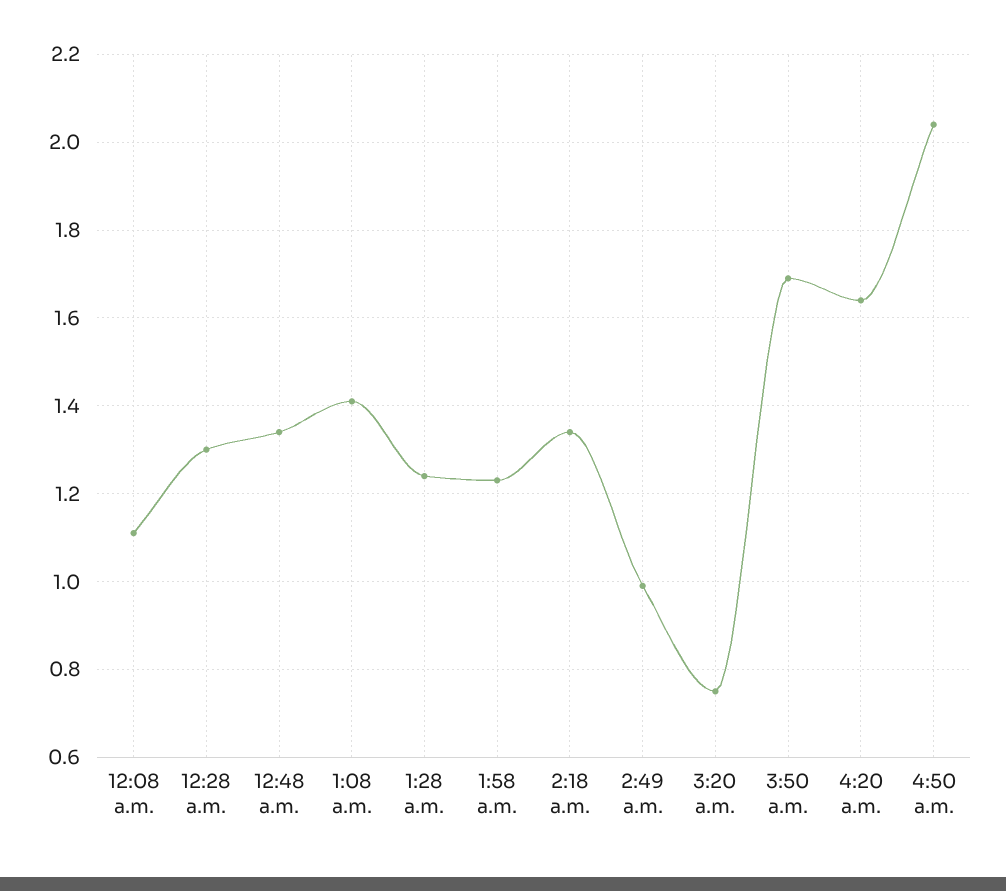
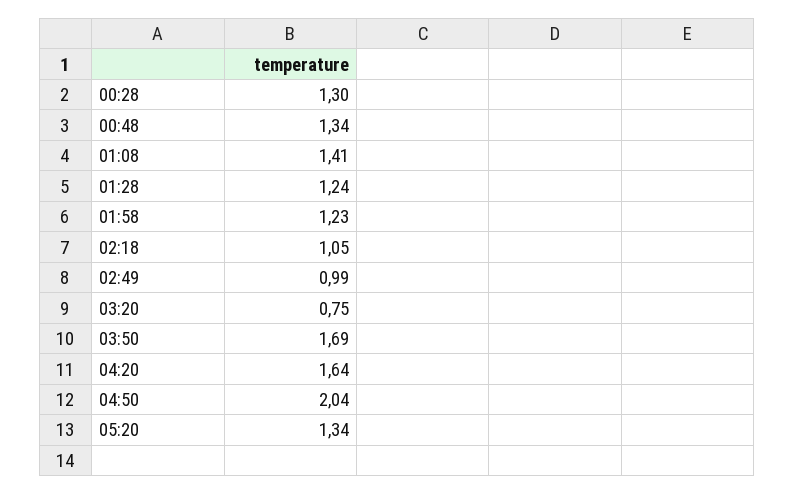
12:08 a.m.: 1.1 -> none
2:18 a.m.: 1.35 -> 1.05
05:20: none -> 1.34

